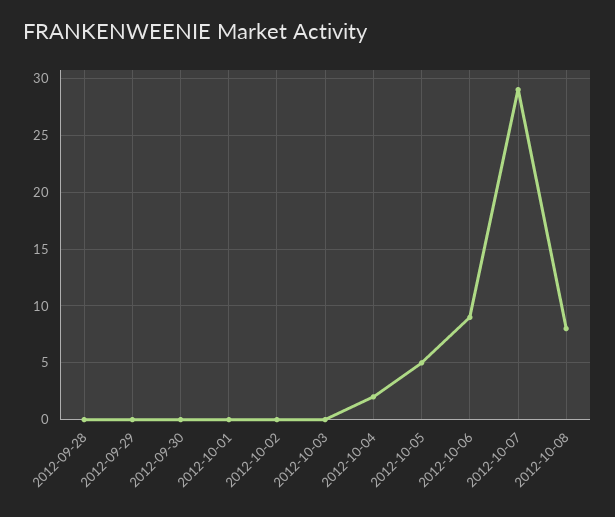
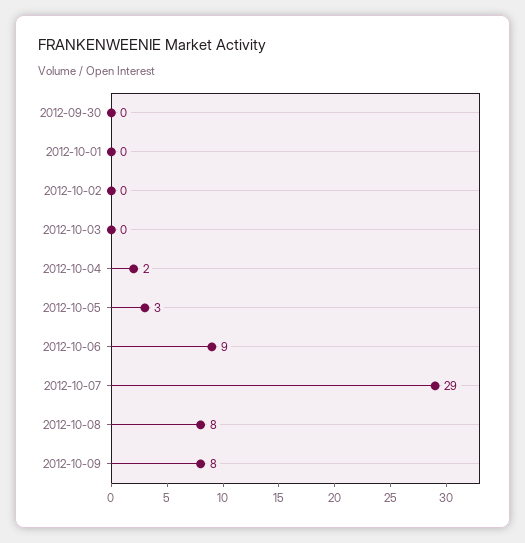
2012-09-28: 0 -> none
2012-09-29: 0 -> none
2012-10-05: 5 -> 3
2012-10-09: none -> 8

